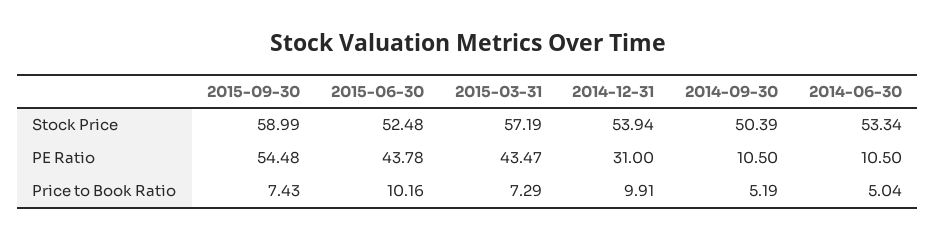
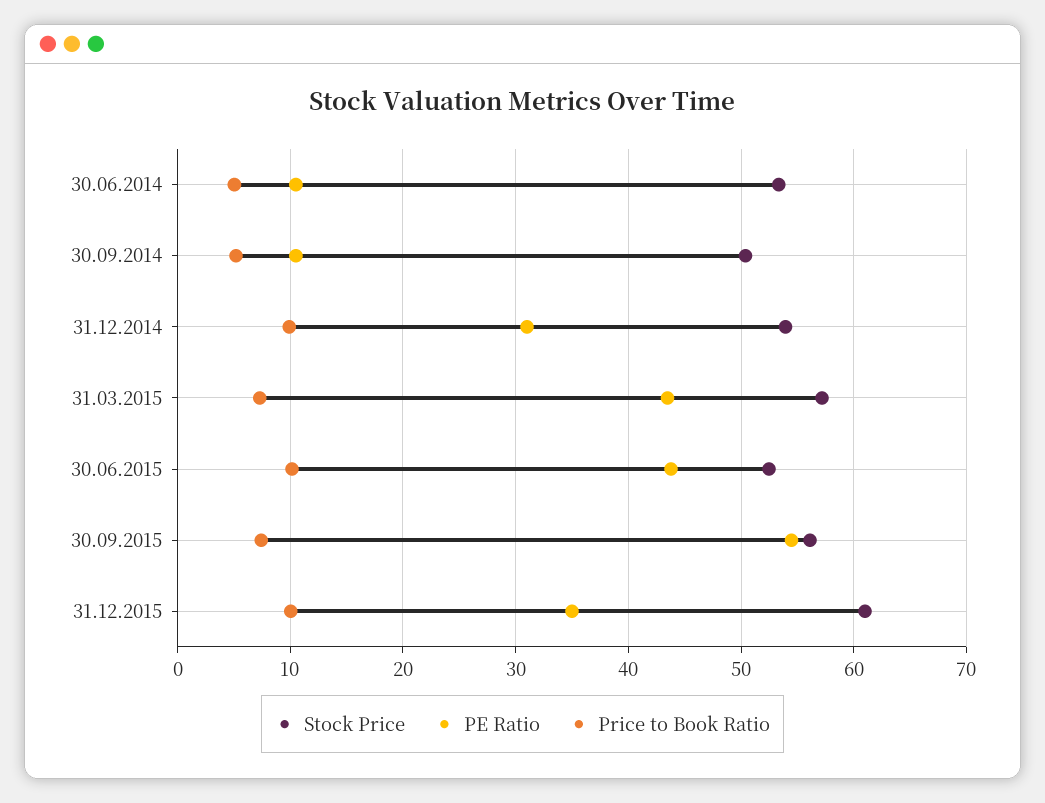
Stock Price, 2015-09-30: 58.99 -> 56
Stock Price, 31.12.2015: none -> 61
PE Ratio, 31.12.2015: none -> 35
Price to Book Ratio, 31.12.2015: none -> 10

